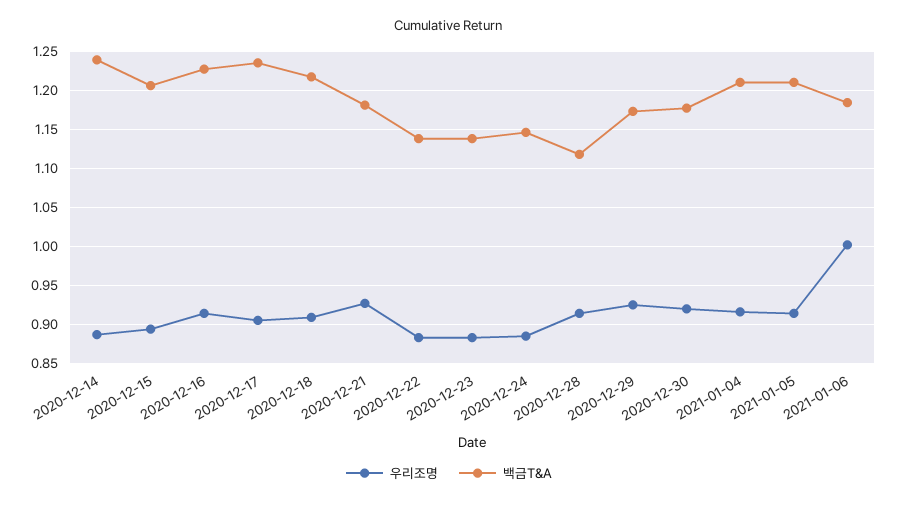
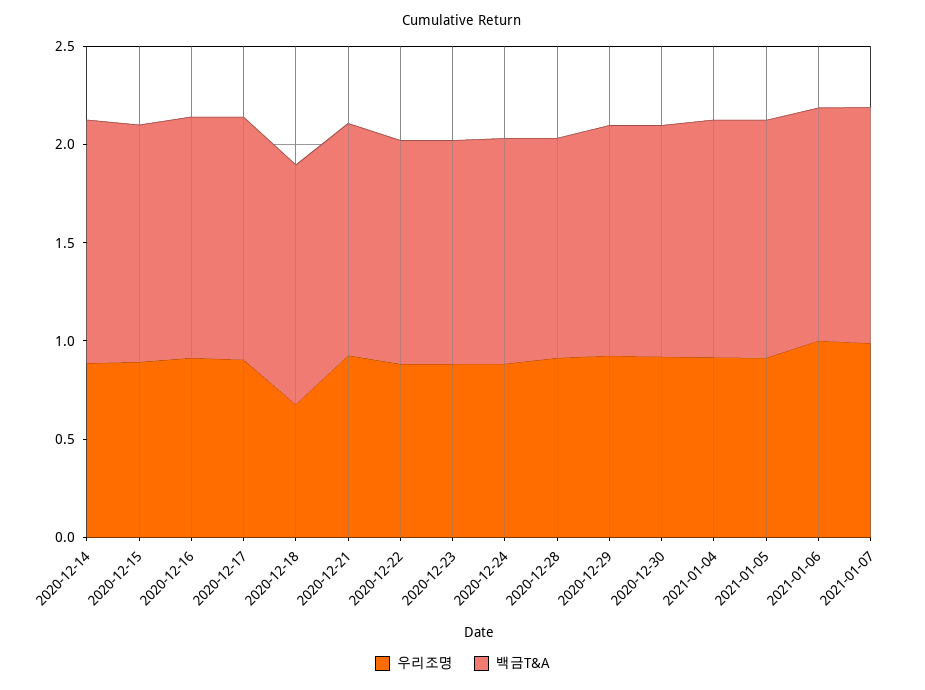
우리조명, 2020-12-18: 0.91 -> 0.7
우리조명, 2021-01-07: none -> 1
백금T&A, 2021-01-07: none -> 1.2

